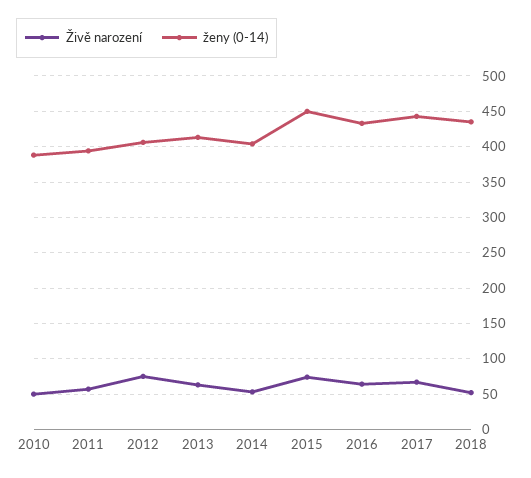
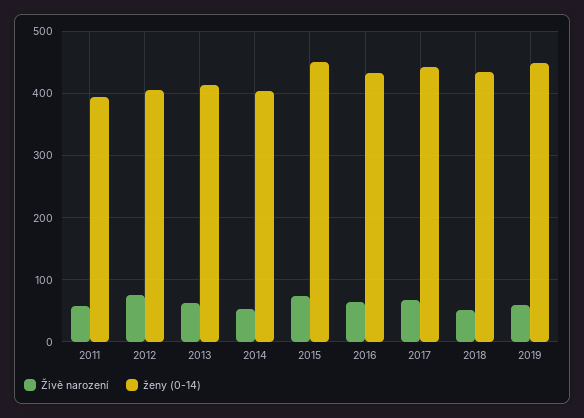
Živě narození, 2010: 50 -> none
ženy (0-14), 2010: 390 -> none
Živě narození, 2019: none -> 60
ženy (0-14), 2019: none -> 450

